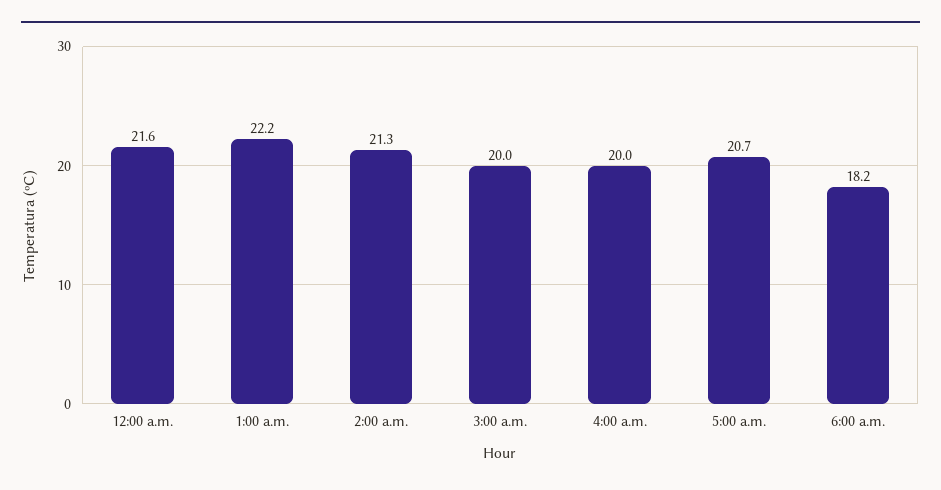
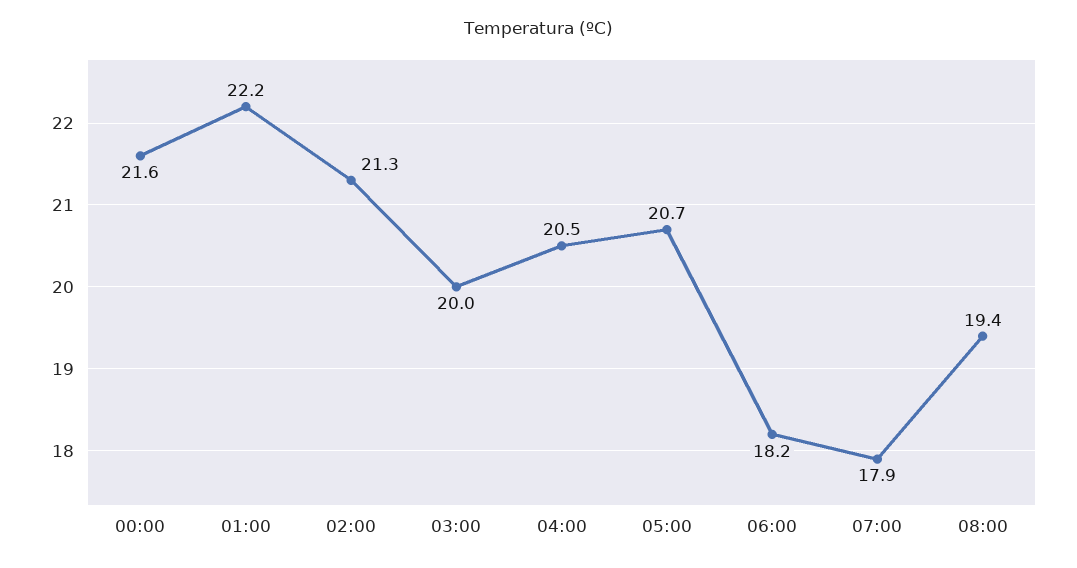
4:00 a.m.: 20 -> 20.5
07:00: none -> 17.9
08:00: none -> 19.4

